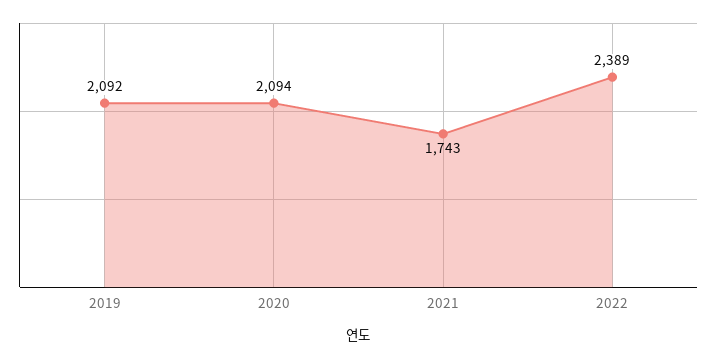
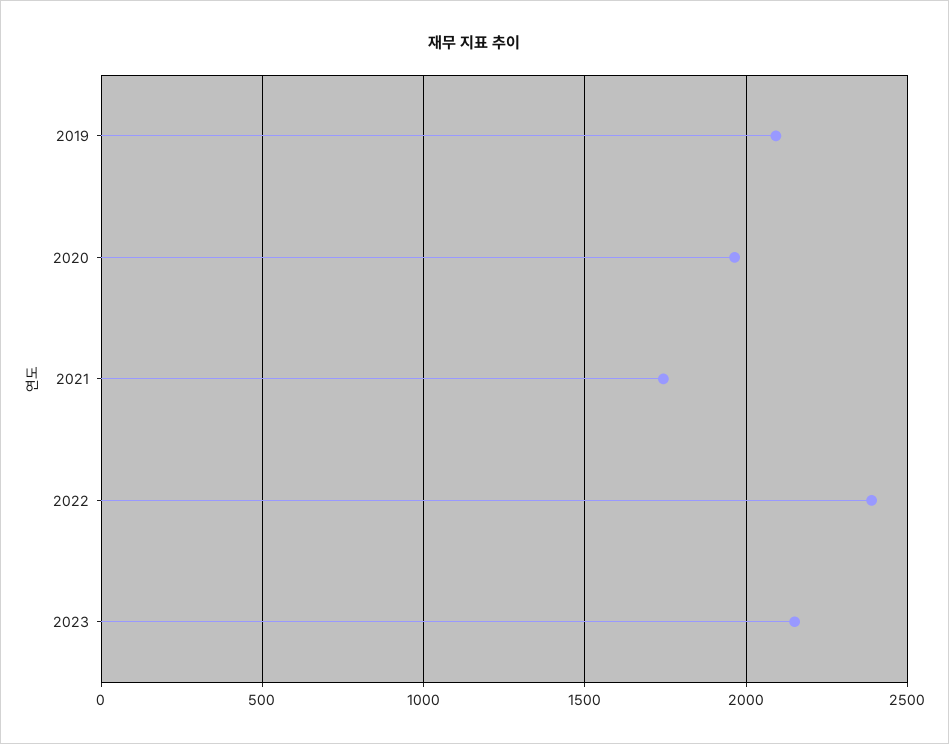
2020: 2094 -> 1950
2023: none -> 2150

